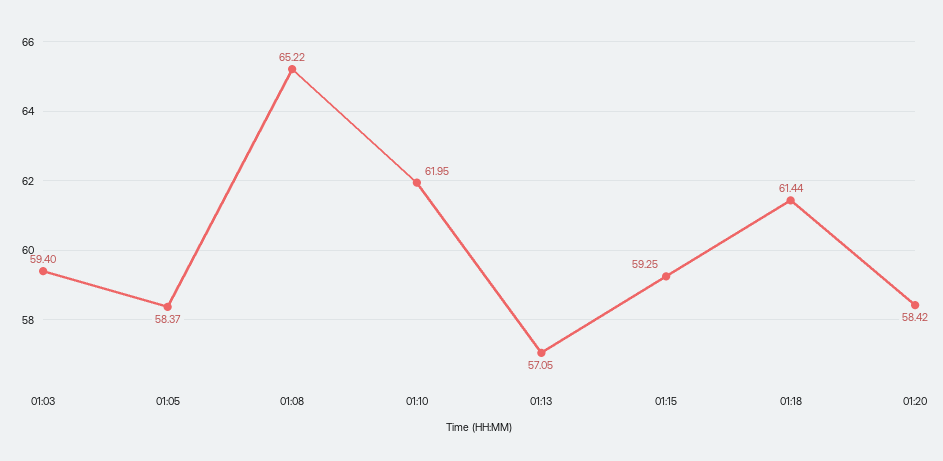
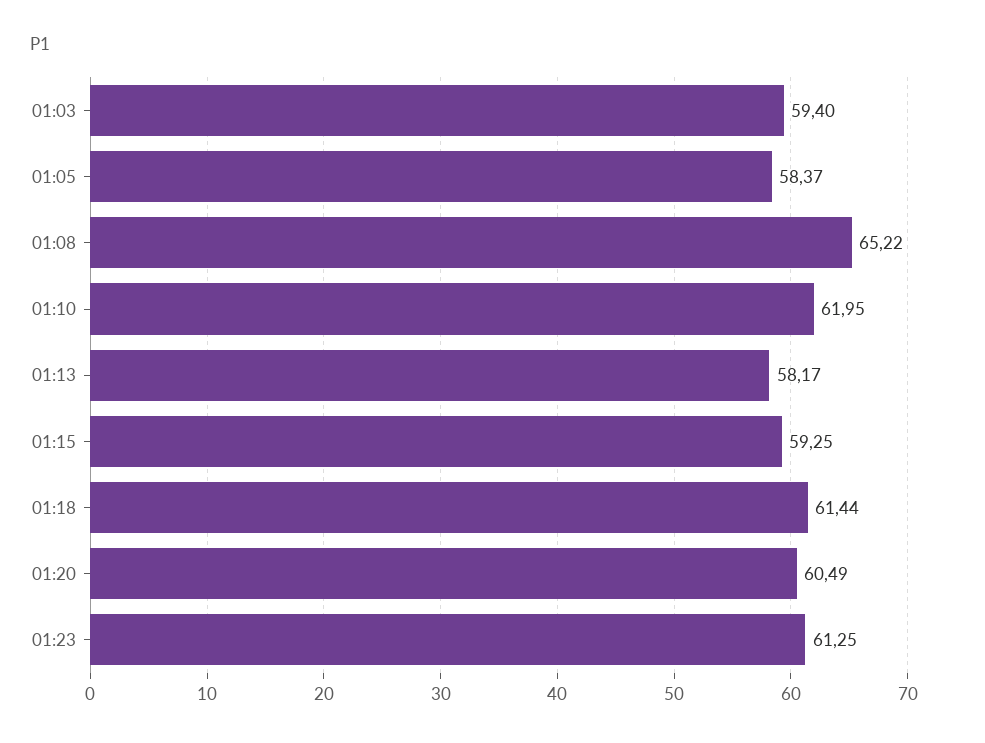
01:13: 57.05 -> 58.17
01:20: 58.42 -> 60.49
01:23: none -> 61.25

